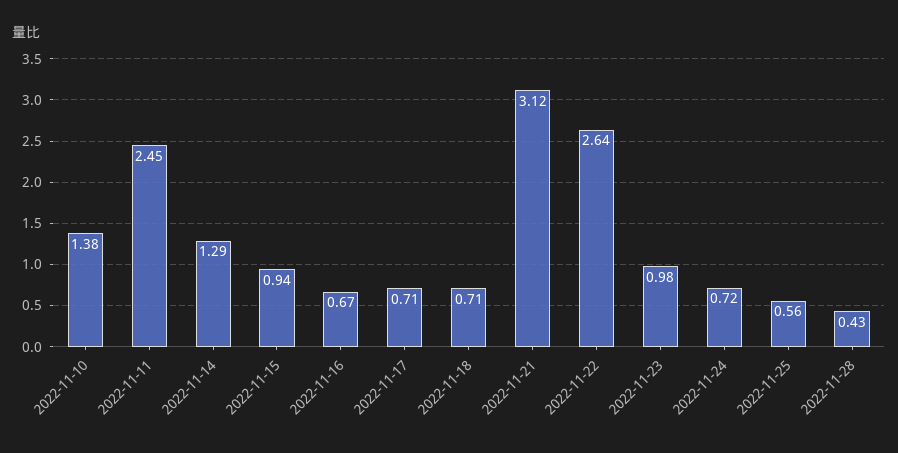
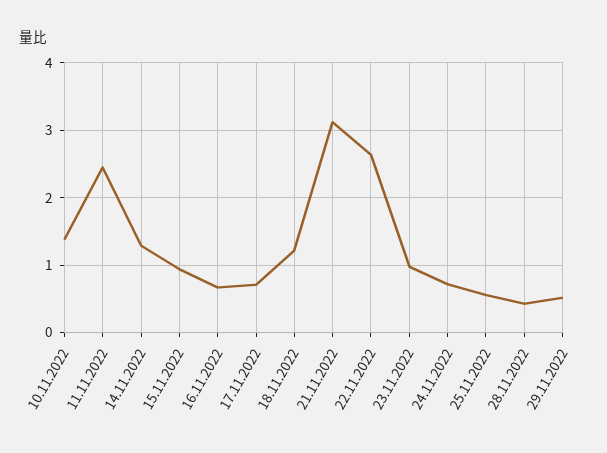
2022-11-18: 0.71 -> 1.2
29.11.2022: none -> 0.5

